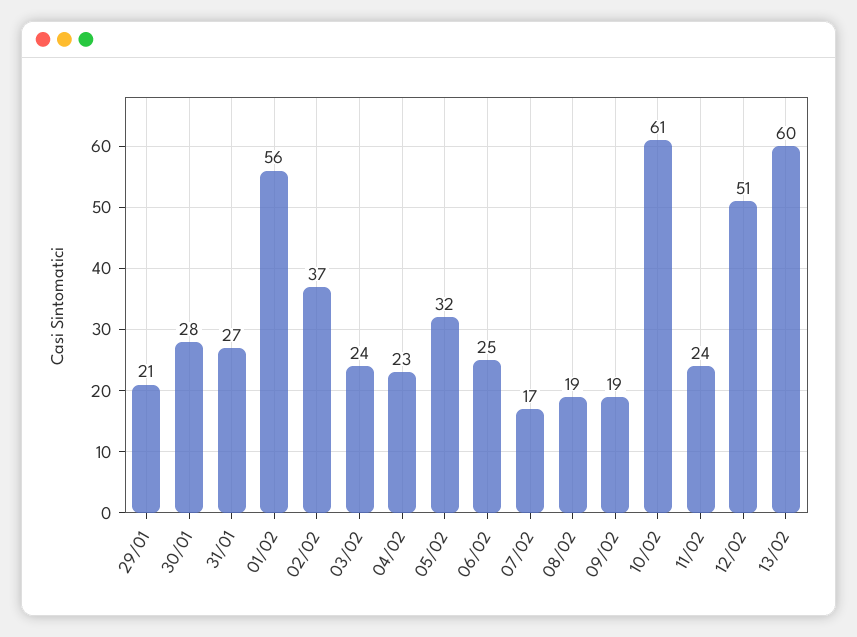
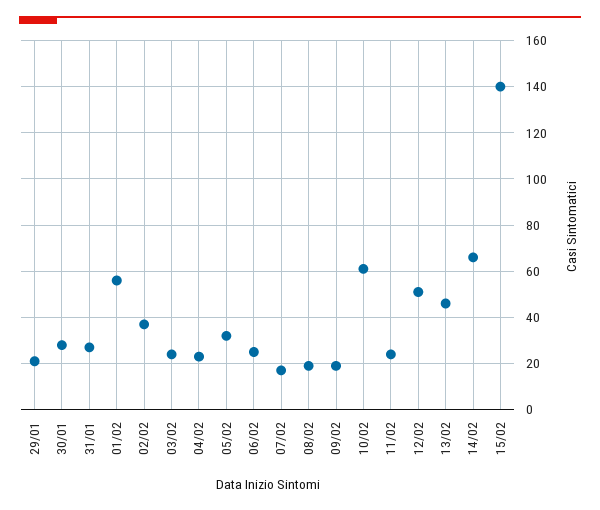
13/02: 60 -> 45
14/02: none -> 65
15/02: none -> 140

